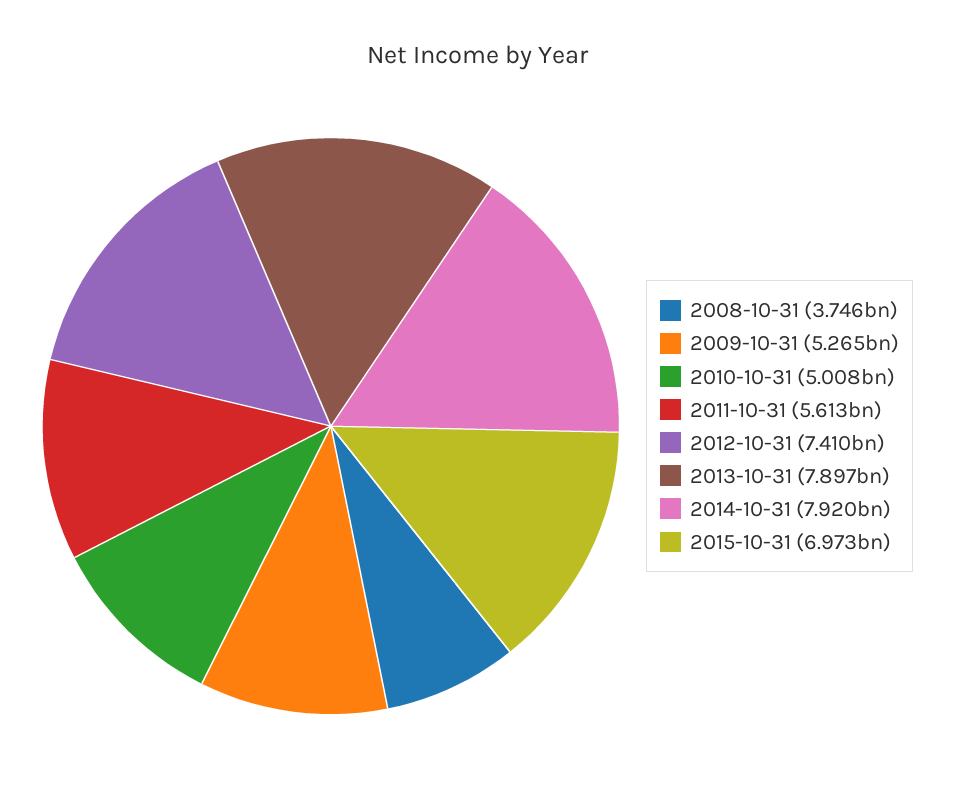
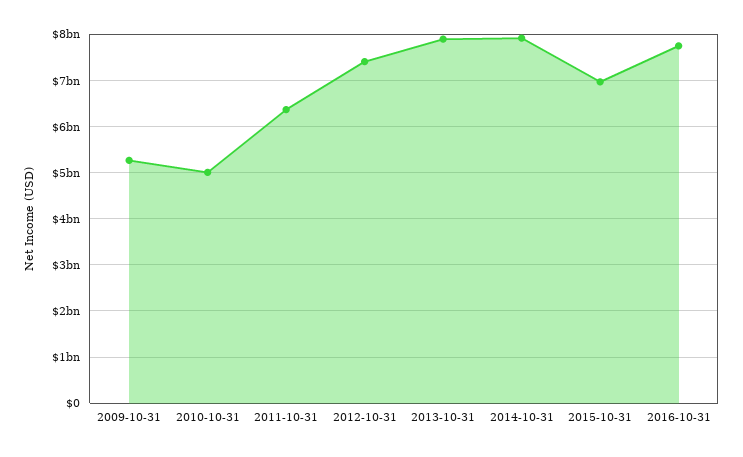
2008-10-31: 3746000000 -> none
2011-10-31: 5613000000 -> 6400000000
2016-10-31: none -> 7800000000

